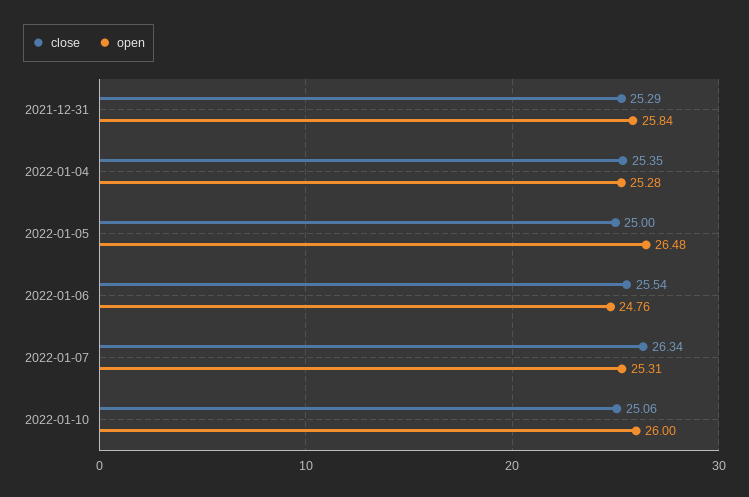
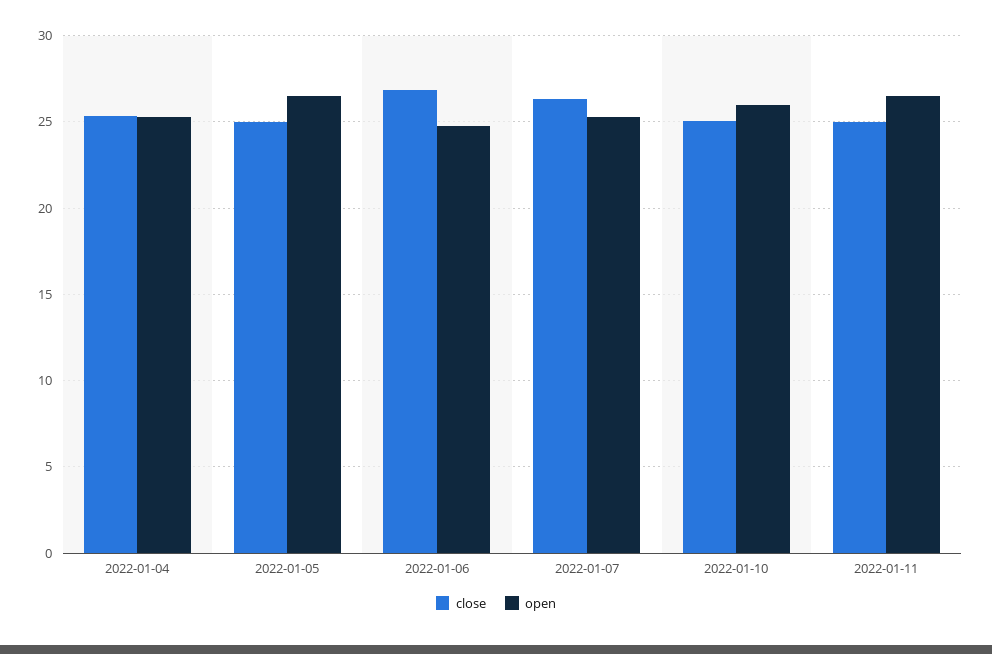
close, 2021-12-31: 25.29 -> none
open, 2021-12-31: 25.84 -> none
close, 2022-01-06: 25.54 -> 27
close, 2022-01-11: none -> 25
open, 2022-01-11: none -> 26.5

